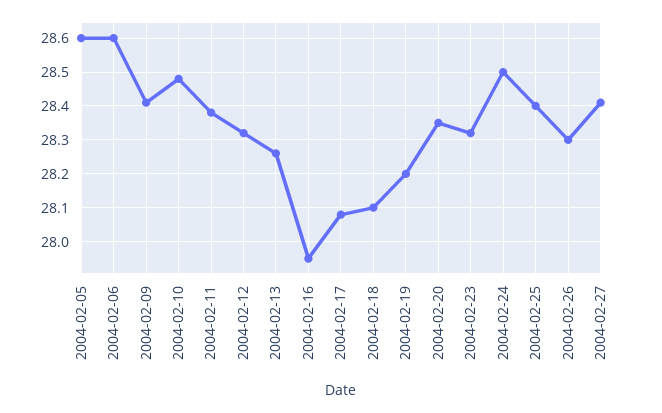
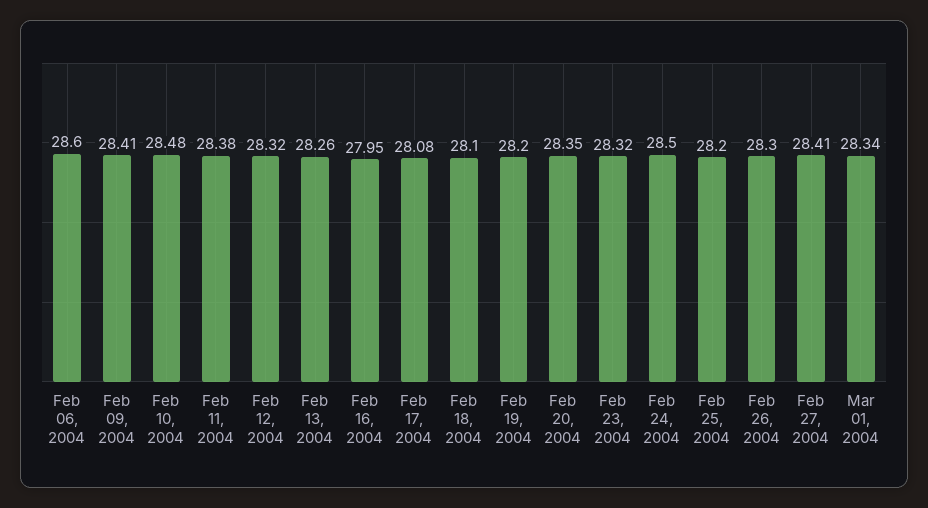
2004-02-05: 28.6 -> none
2004-02-25: 28.4 -> 28.2
Mar 01, 2004: none -> 28.34

